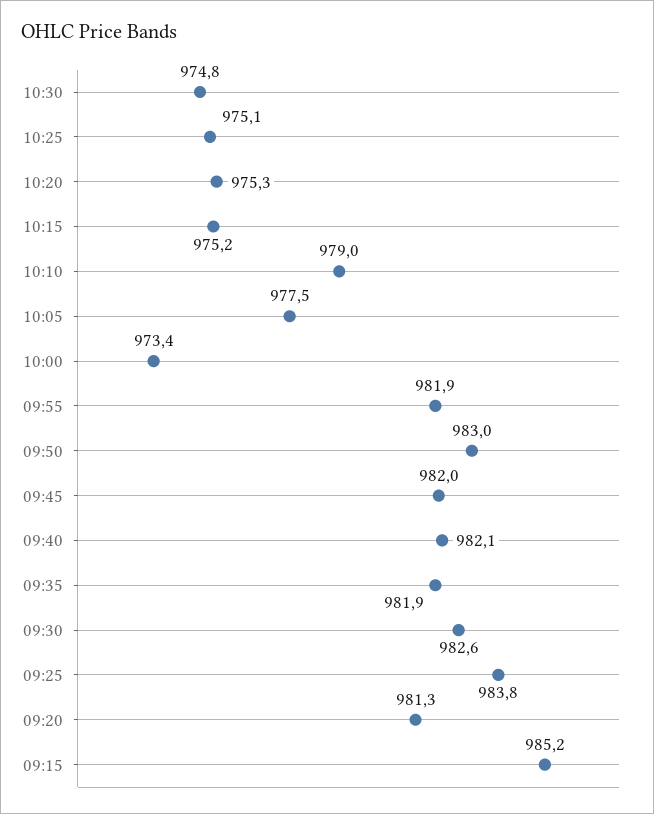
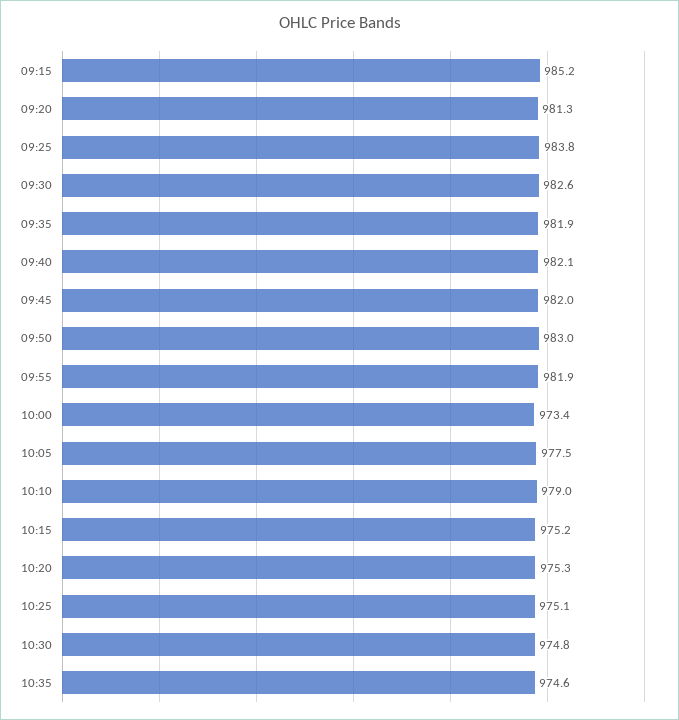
10:35: none -> 974.6

